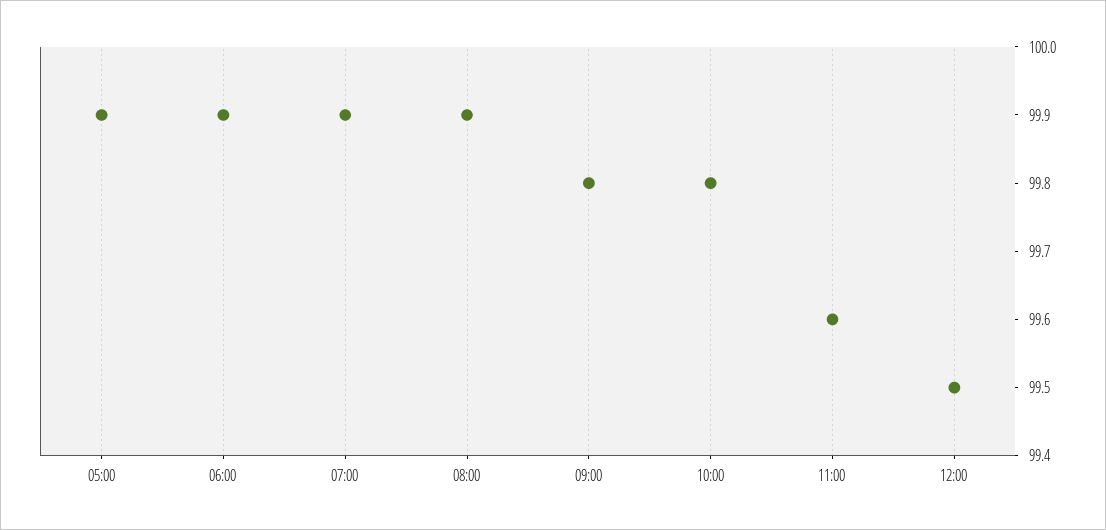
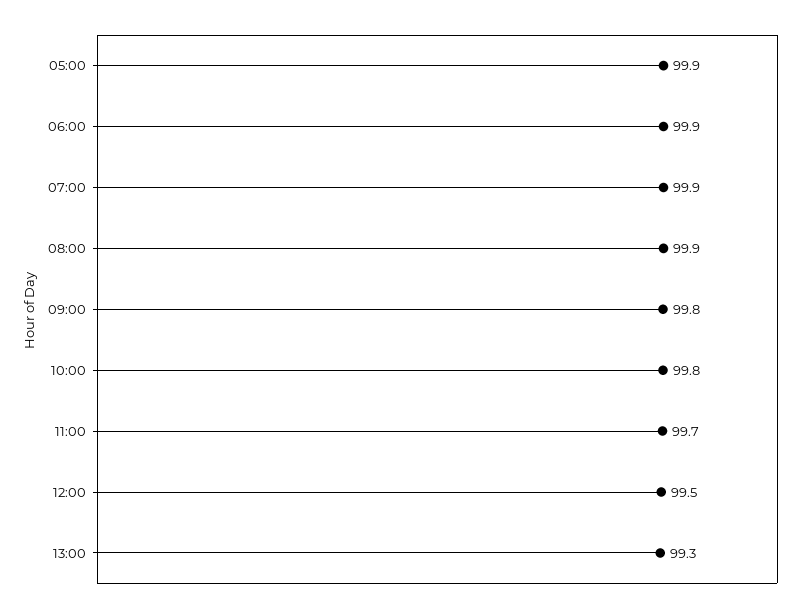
11:00: 99.6 -> 99.7
13:00: none -> 99.3

